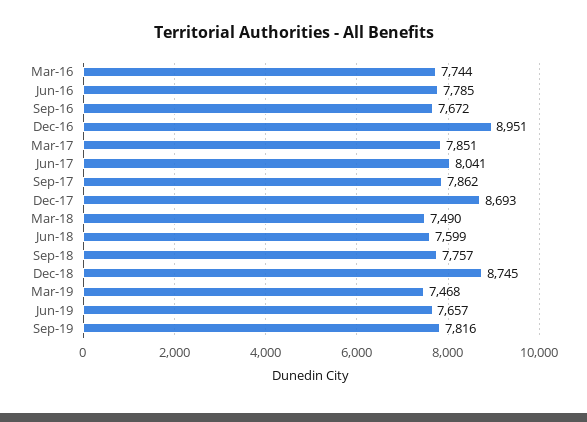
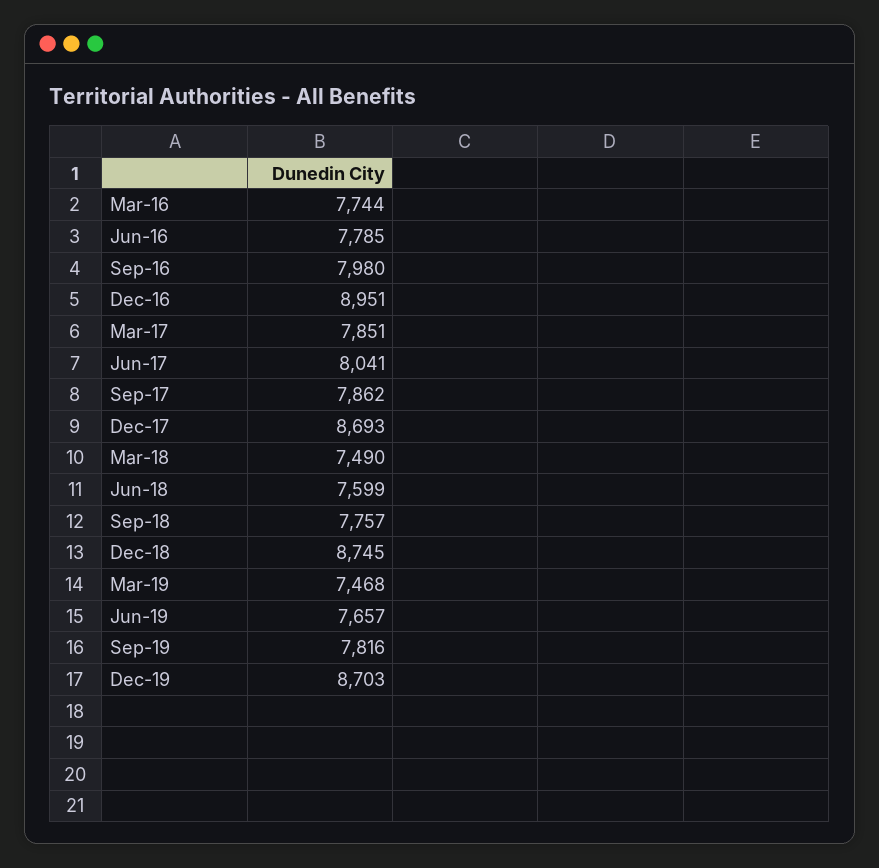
Sep-16: 7672 -> 7980
Dec-19: none -> 8703

